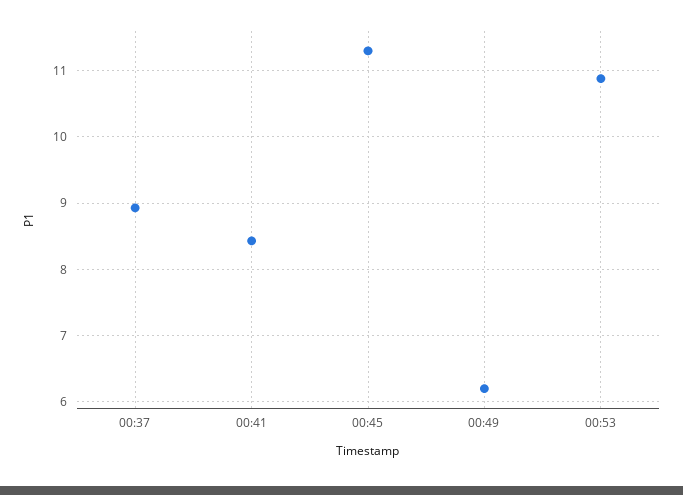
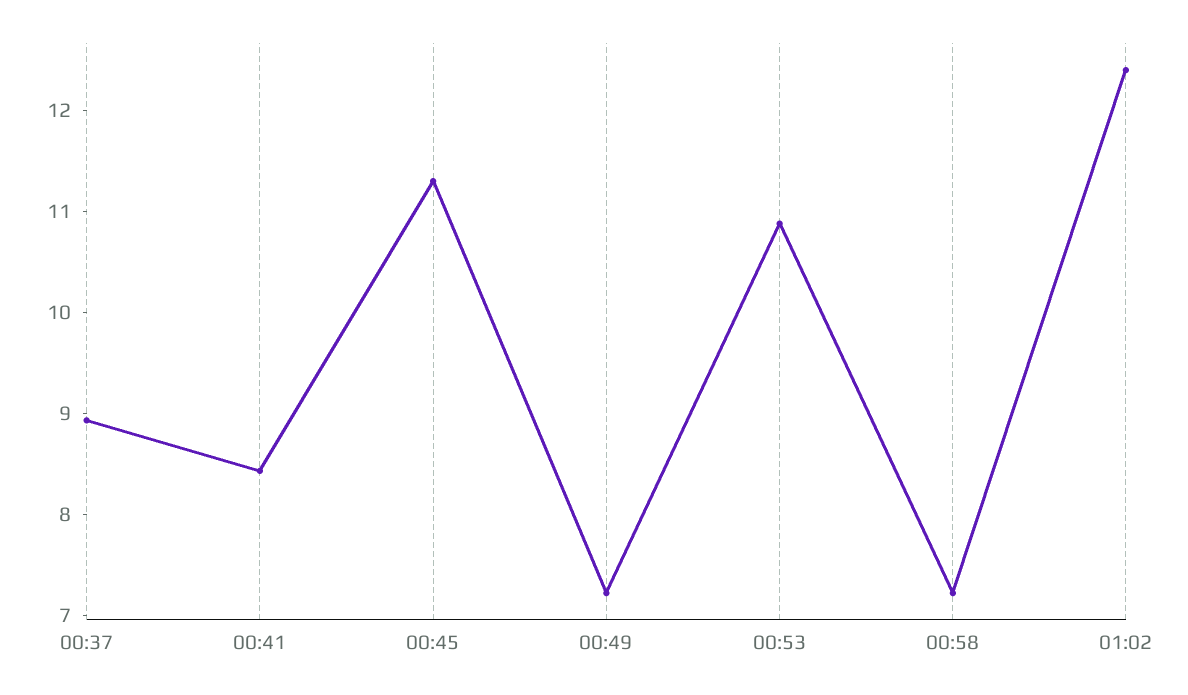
00:49: 6.2 -> 7.2
00:58: none -> 7.2
01:02: none -> 12.4

